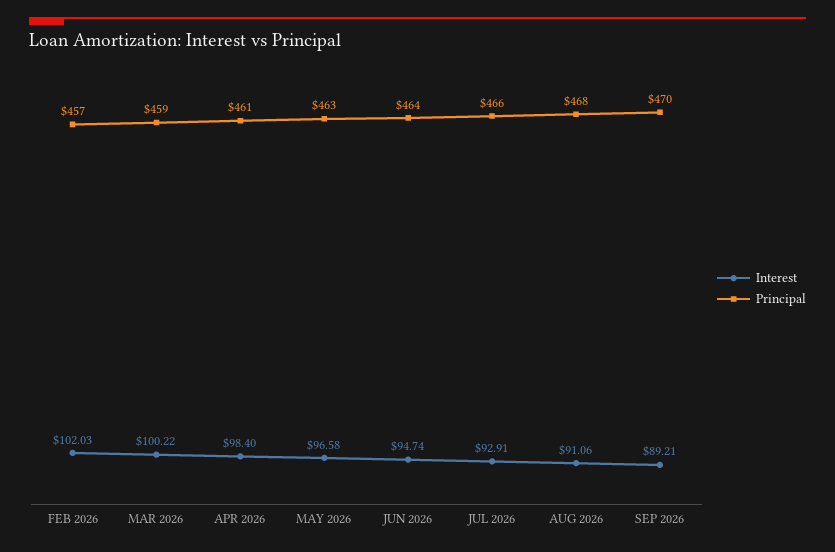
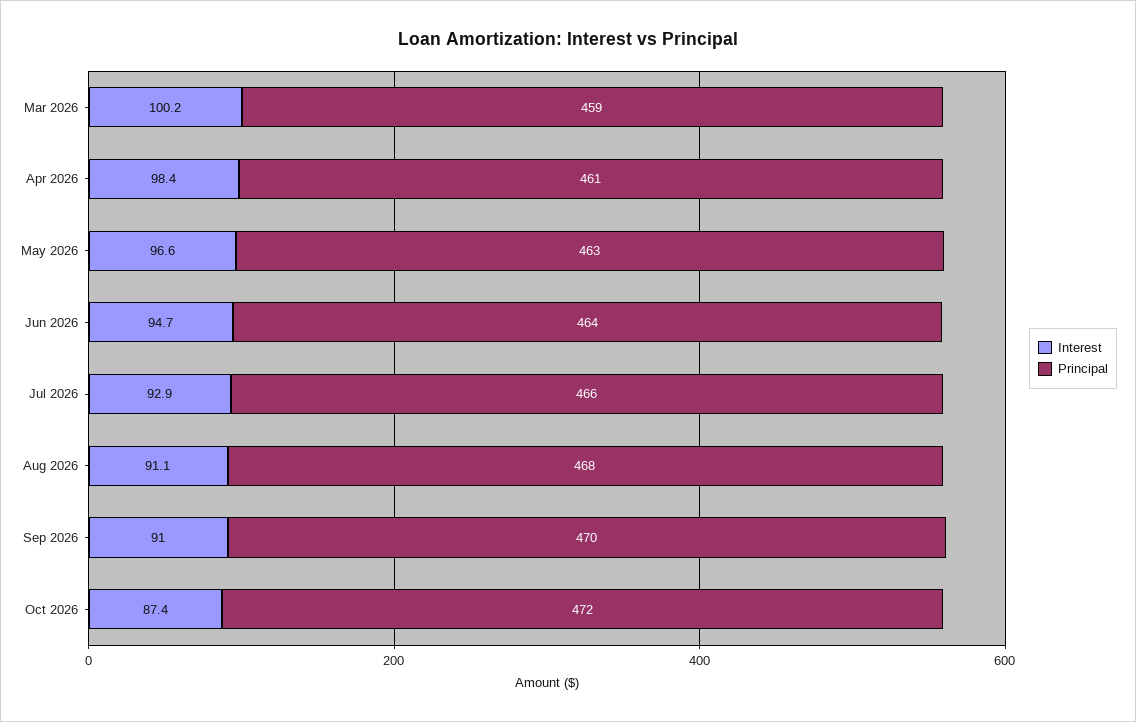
Interest, FEB 2026: 102.03 -> none
Principal, FEB 2026: 457 -> none
Interest, SEP 2026: 89.21 -> 91
Interest, Oct 2026: none -> 87.4
Principal, Oct 2026: none -> 472

